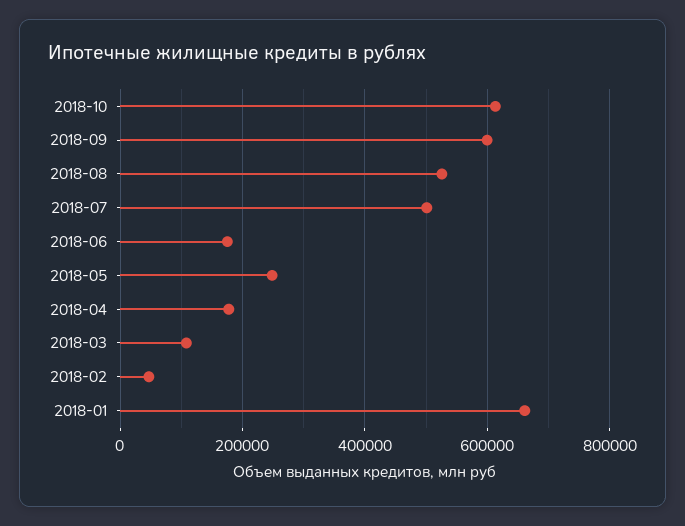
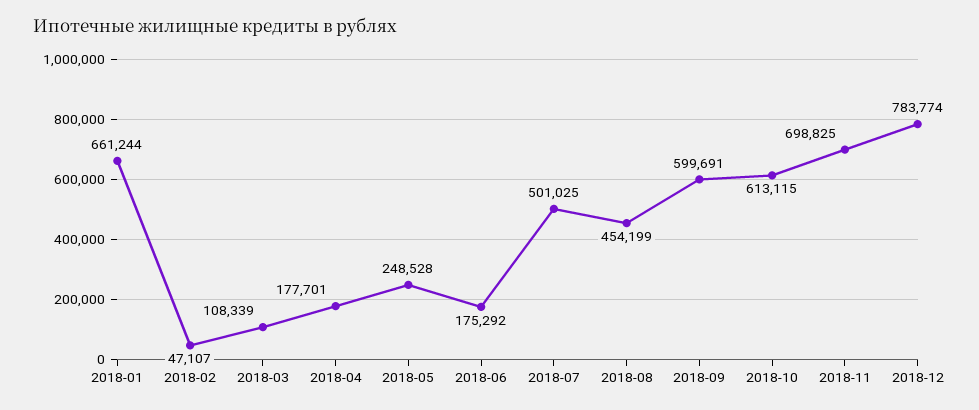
2018-08: 520000 -> 454199
2018-11: none -> 698825
2018-12: none -> 783774

